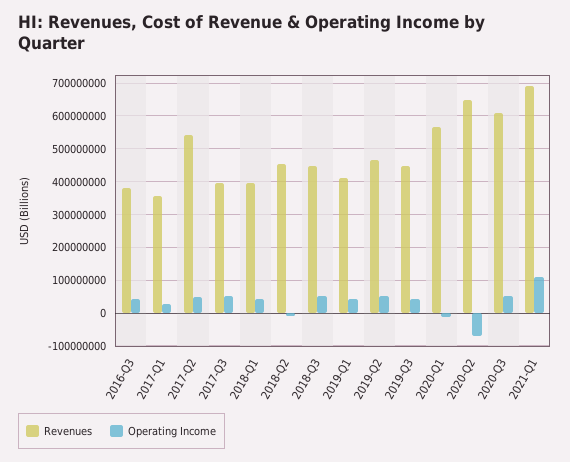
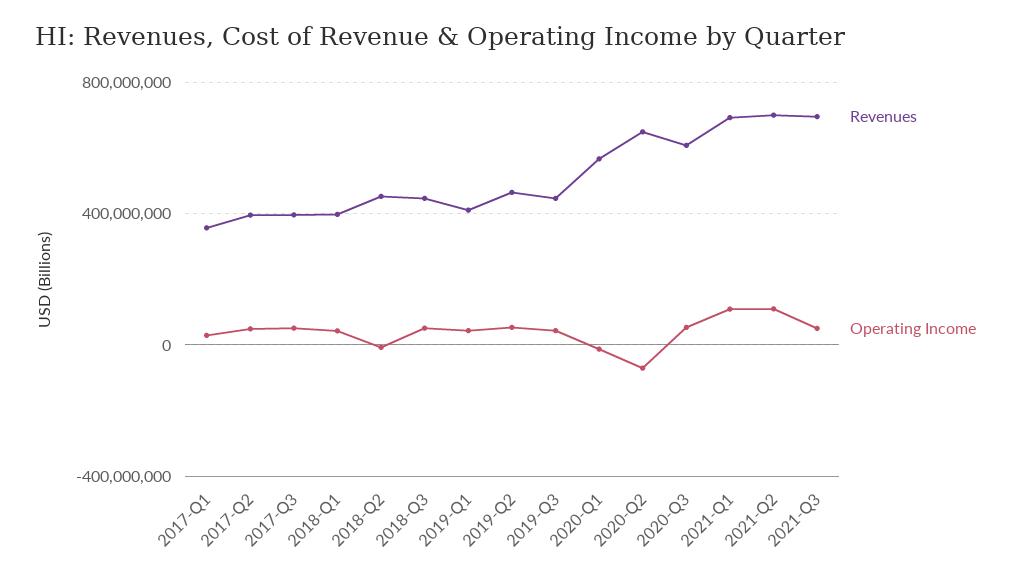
Revenues, 2016-Q3: 380000000 -> none
Operating Income, 2016-Q3: 40000000 -> none
Revenues, 2017-Q2: 540000000 -> 400000000
Revenues, 2021-Q2: none -> 700000000
Operating Income, 2021-Q2: none -> 100000000
Revenues, 2021-Q3: none -> 700000000
Operating Income, 2021-Q3: none -> 50000000

